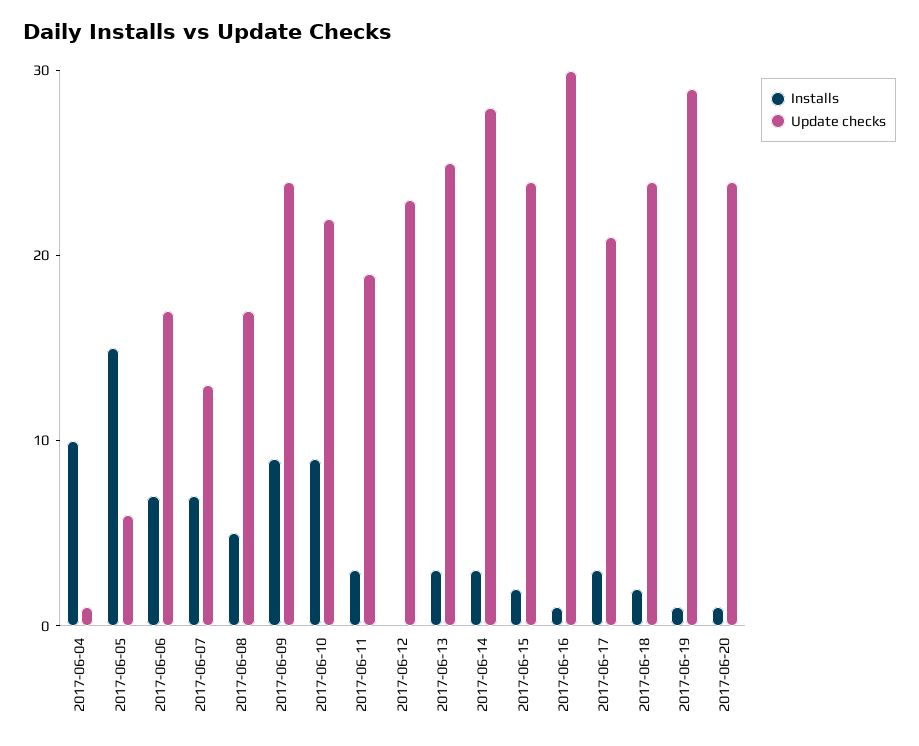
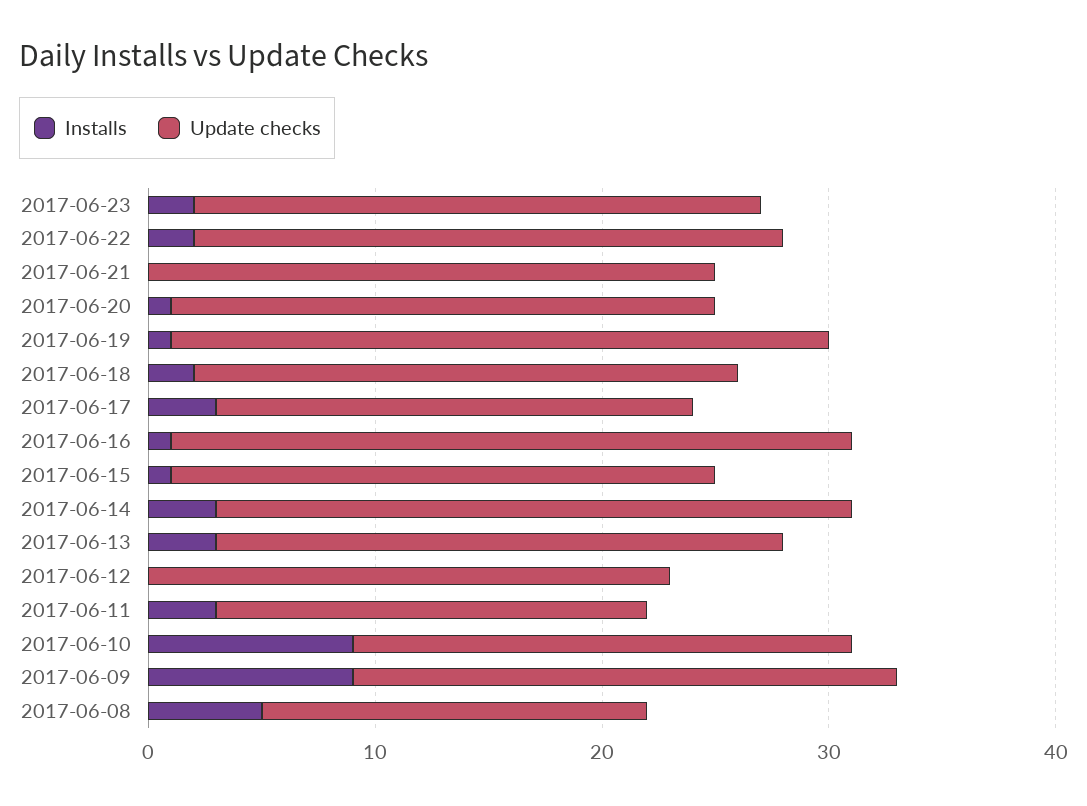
Installs, 2017-06-04: 10 -> none
Update checks, 2017-06-04: 1 -> none
Installs, 2017-06-05: 15 -> none
Update checks, 2017-06-05: 6 -> none
Installs, 2017-06-06: 7 -> none
Update checks, 2017-06-06: 17 -> none
Installs, 2017-06-07: 7 -> none
Update checks, 2017-06-07: 13 -> none
Installs, 2017-06-15: 2 -> 1
Installs, 2017-06-23: none -> 2
Update checks, 2017-06-23: none -> 25
Installs, 2017-06-22: none -> 2
Update checks, 2017-06-22: none -> 26
Installs, 2017-06-21: none -> 0
Update checks, 2017-06-21: none -> 25

